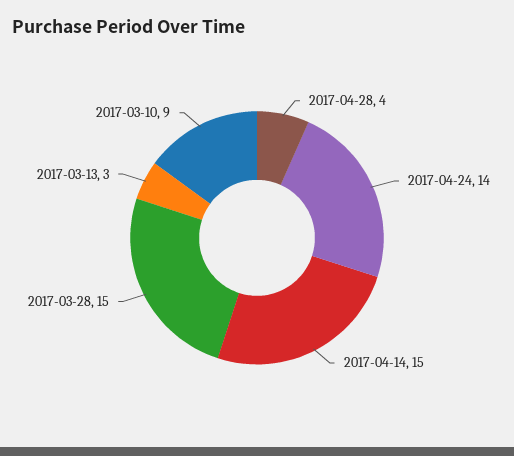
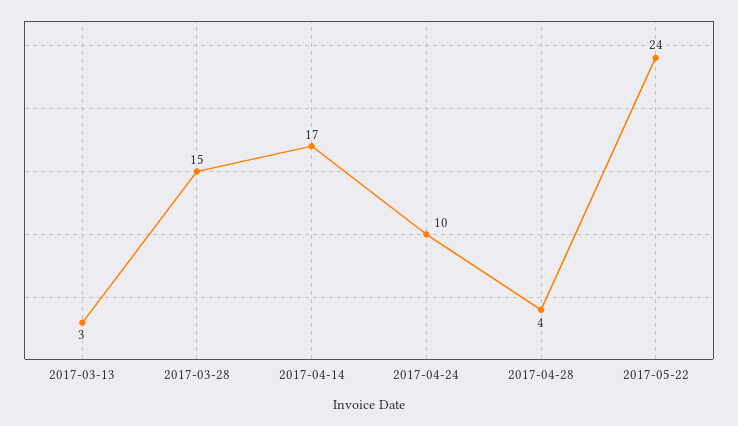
2017-04-24: 14 -> 10
2017-04-14: 15 -> 17
2017-03-10: 9 -> none
2017-05-22: none -> 24

